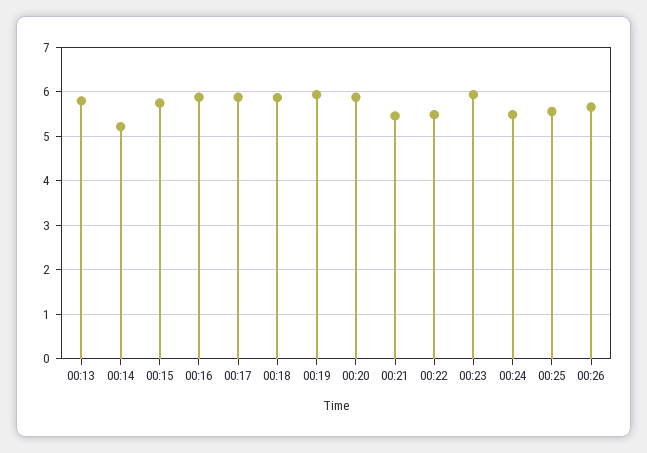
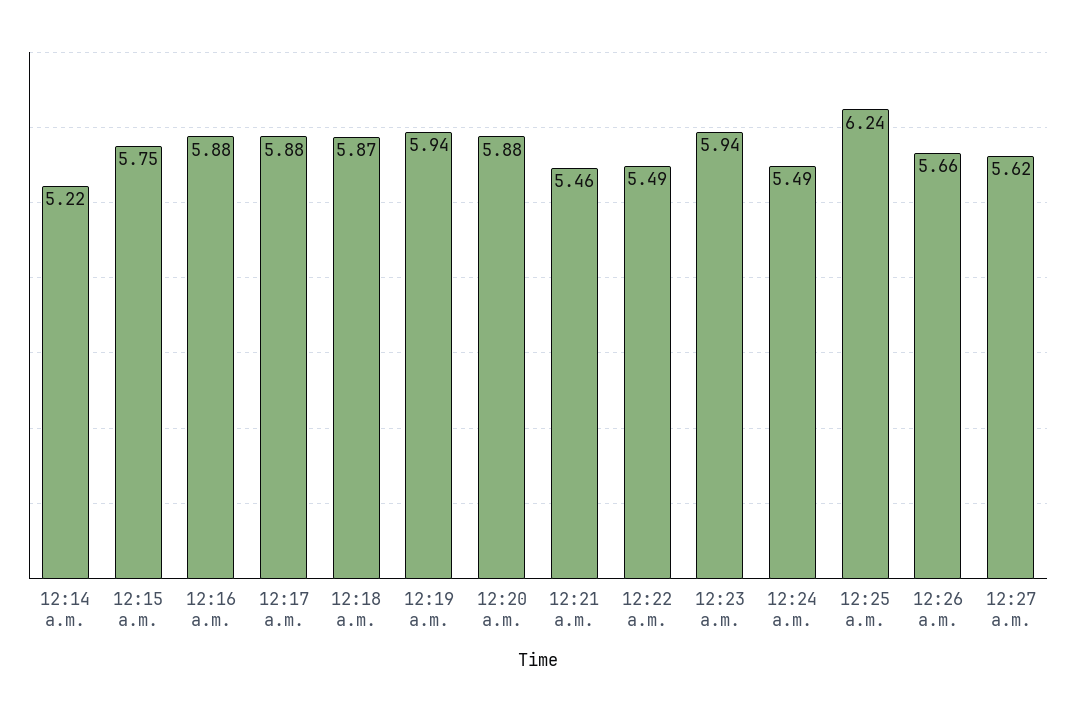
00:13: 5.8 -> none
00:25: 5.6 -> 6.24
12:27 a.m.: none -> 5.62

